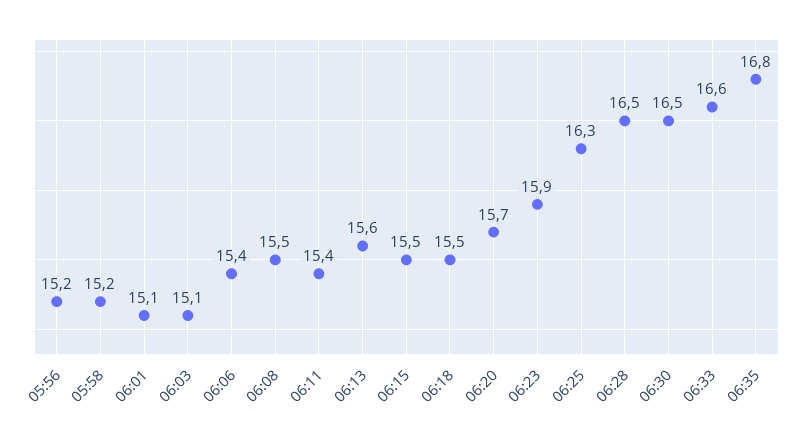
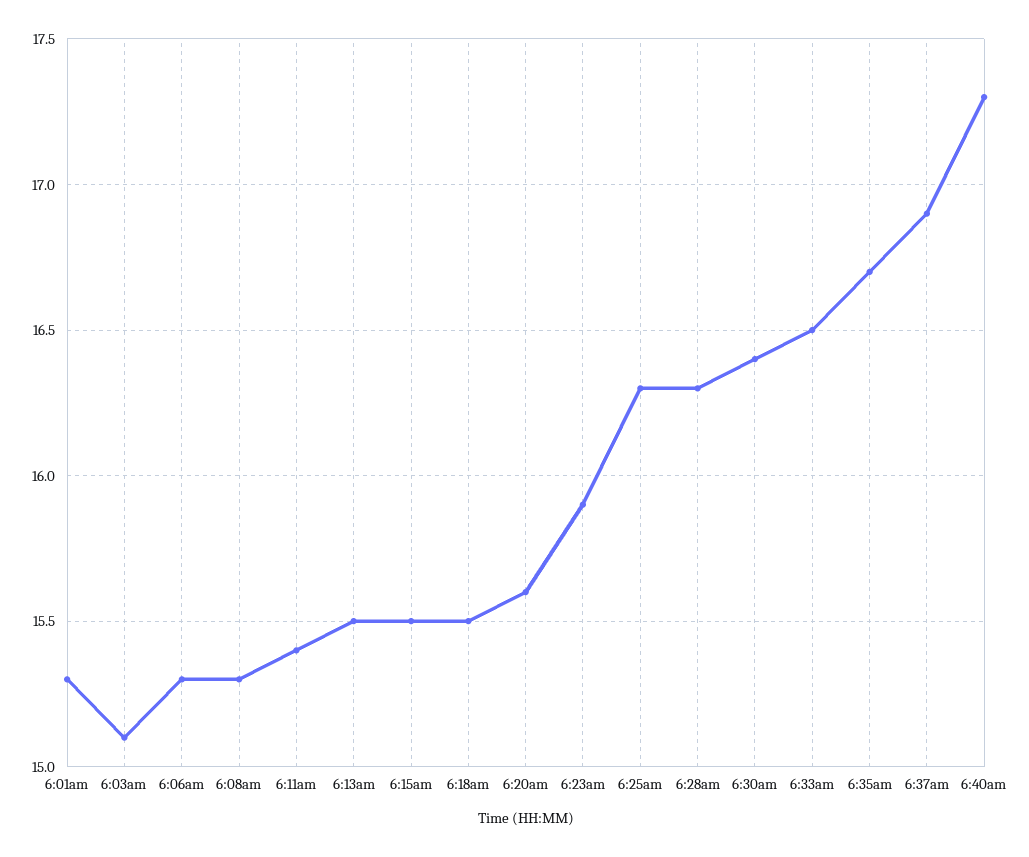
05:56: 15.2 -> none
05:58: 15.2 -> none
06:01: 15.1 -> 15.3
06:06: 15.4 -> 15.3
06:08: 15.5 -> 15.3
06:13: 15.6 -> 15.5
06:20: 15.7 -> 15.6
06:28: 16.5 -> 16.3
06:30: 16.5 -> 16.4
06:33: 16.6 -> 16.5
06:35: 16.8 -> 16.7
6:37am: none -> 16.9
6:40am: none -> 17.3

